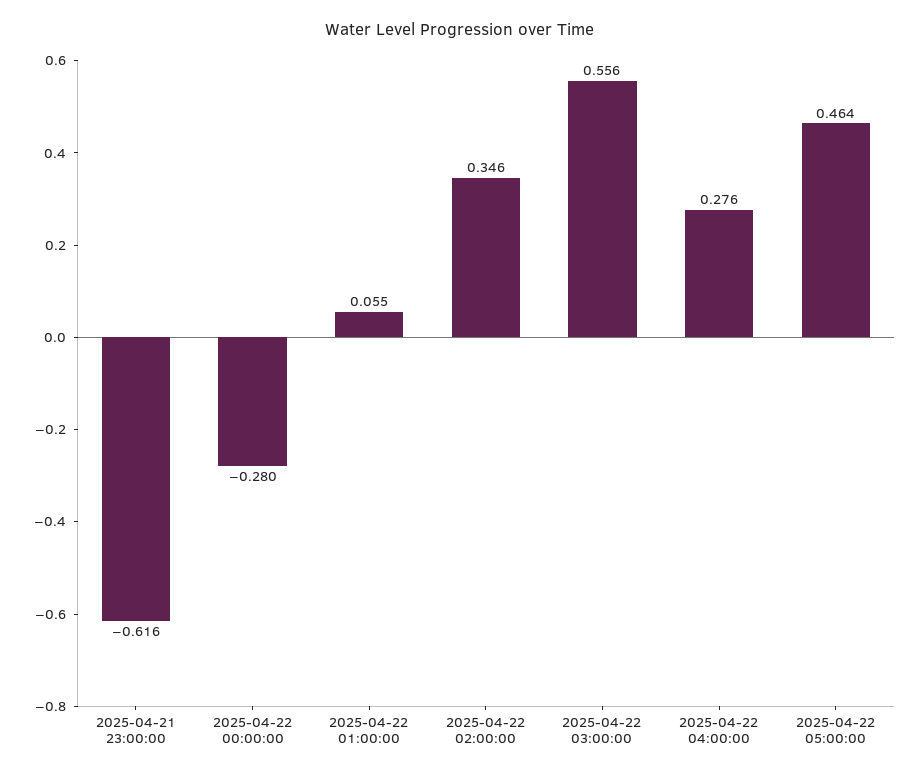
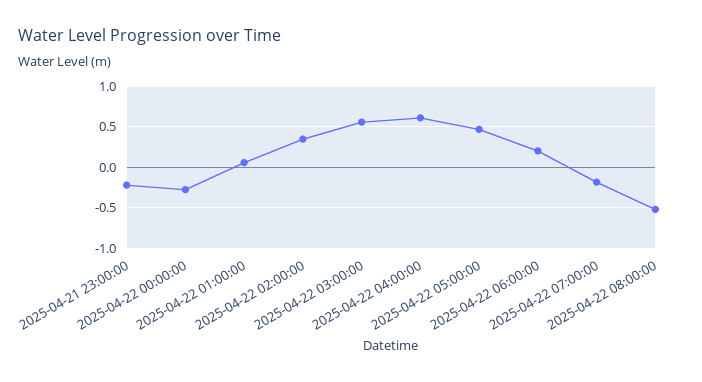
2025-04-21 23:00:00: -0.616 -> -0.2
2025-04-22 04:00:00: 0.276 -> 0.6
2025-04-22 06:00:00: none -> 0.2
2025-04-22 07:00:00: none -> -0.2
2025-04-22 08:00:00: none -> -0.5

